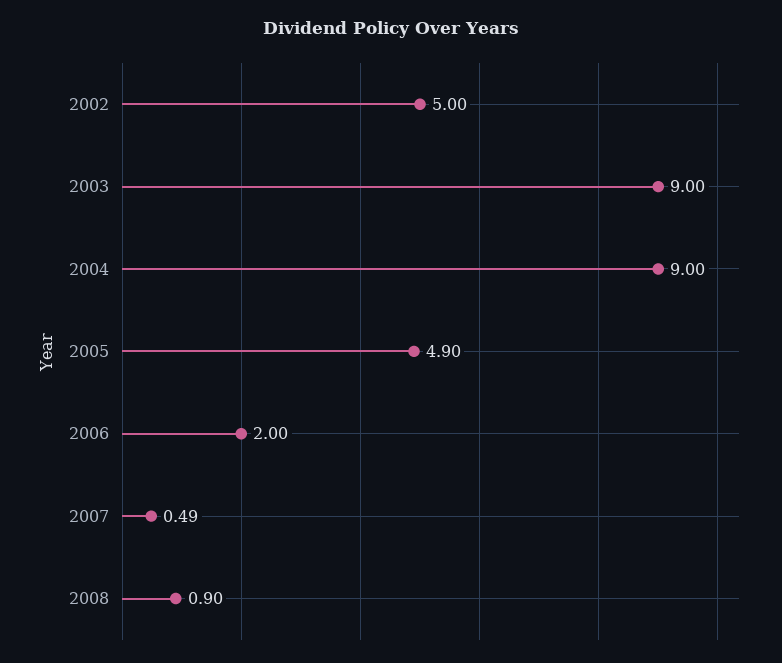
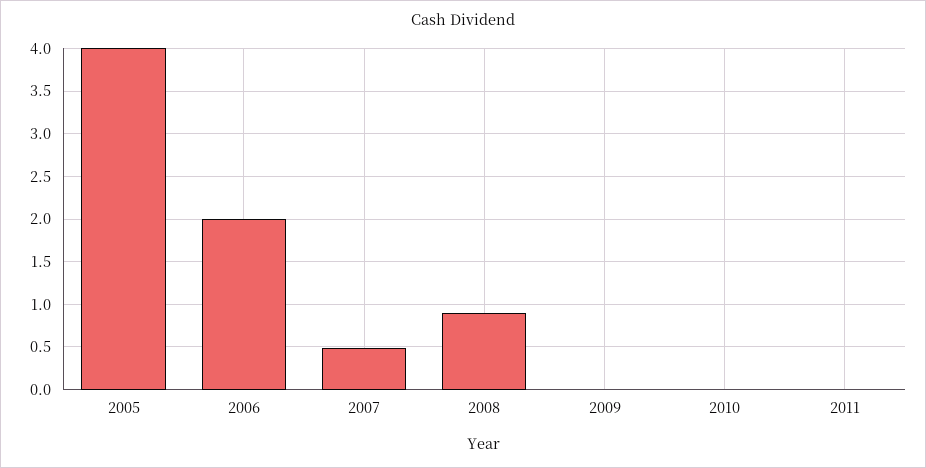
2002: 5 -> none
2003: 9 -> none
2004: 9 -> none
2005: 4.9 -> 4
2009: none -> 0
2010: none -> 0
2011: none -> 0

